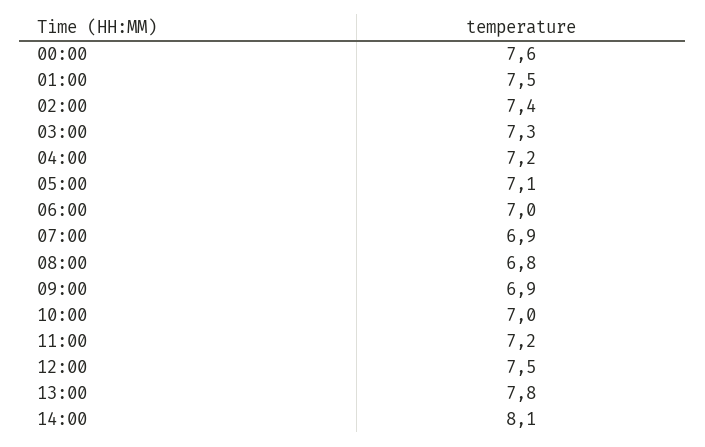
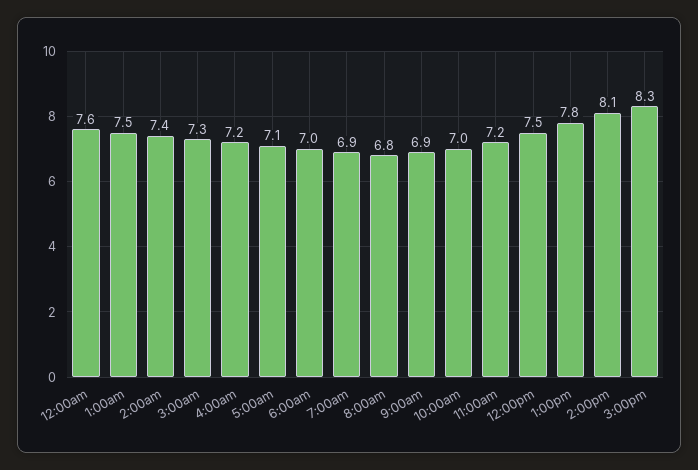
3:00pm: none -> 8.3

